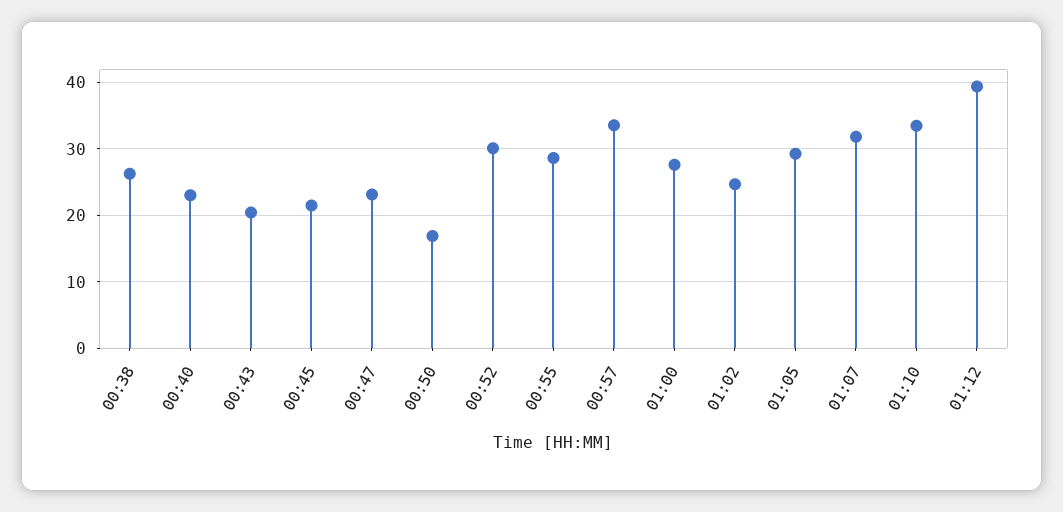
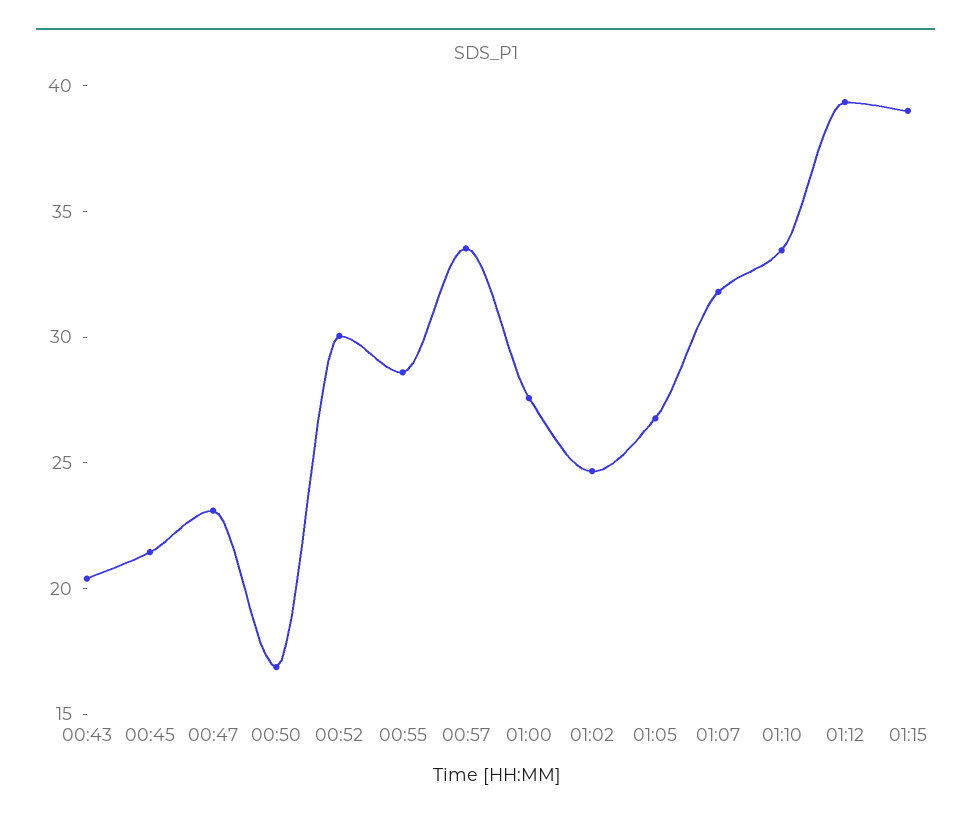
00:38: 26 -> none
00:40: 23 -> none
01:05: 29 -> 27
01:15: none -> 39

